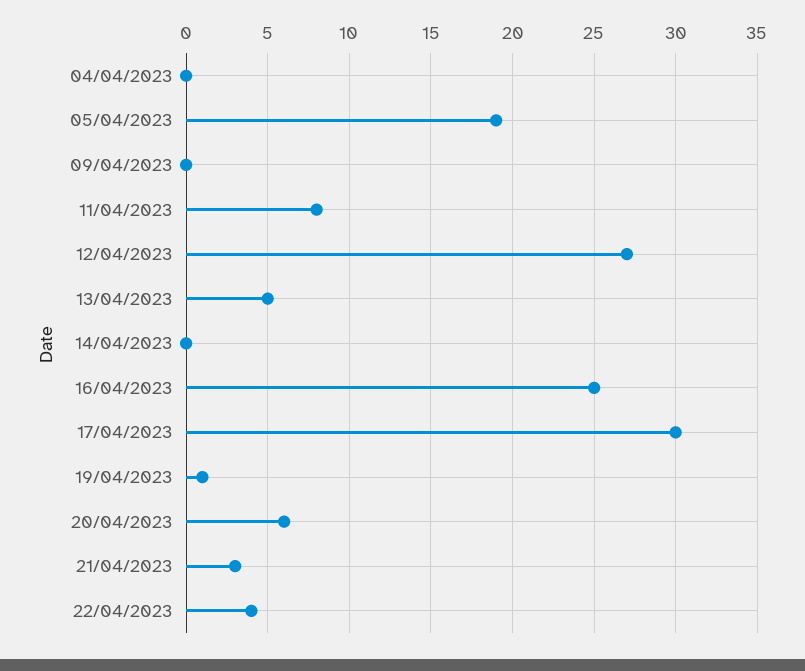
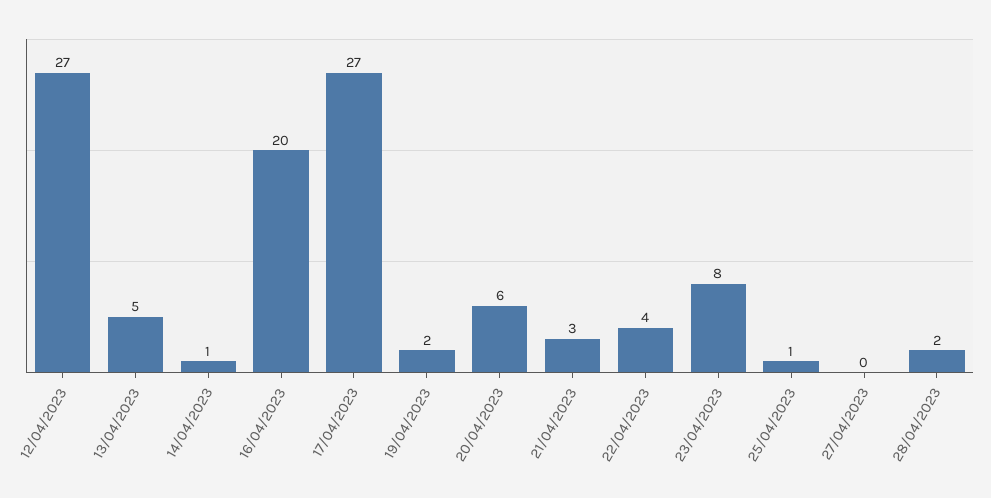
04/04/2023: 0 -> none
05/04/2023: 19 -> none
09/04/2023: 0 -> none
11/04/2023: 8 -> none
14/04/2023: 0 -> 1
16/04/2023: 25 -> 20
17/04/2023: 30 -> 27
19/04/2023: 1 -> 2
23/04/2023: none -> 8
25/04/2023: none -> 1
27/04/2023: none -> 0
28/04/2023: none -> 2

